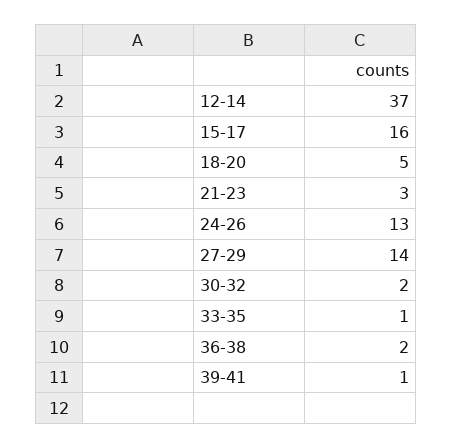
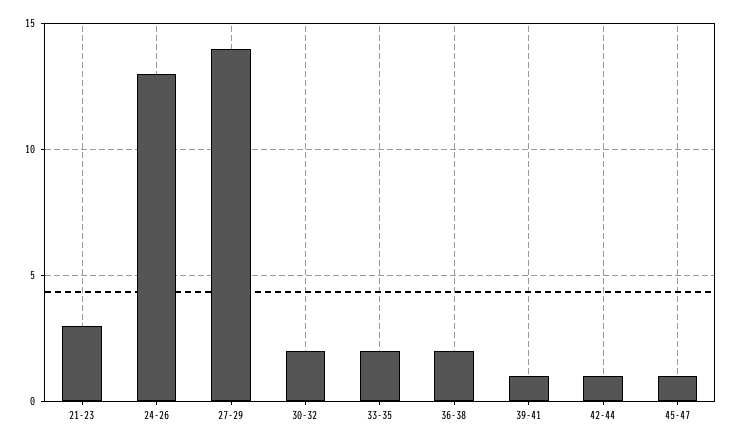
12-14: 37 -> none
15-17: 16 -> none
18-20: 5 -> none
33-35: 1 -> 2
42-44: none -> 1
45-47: none -> 1

